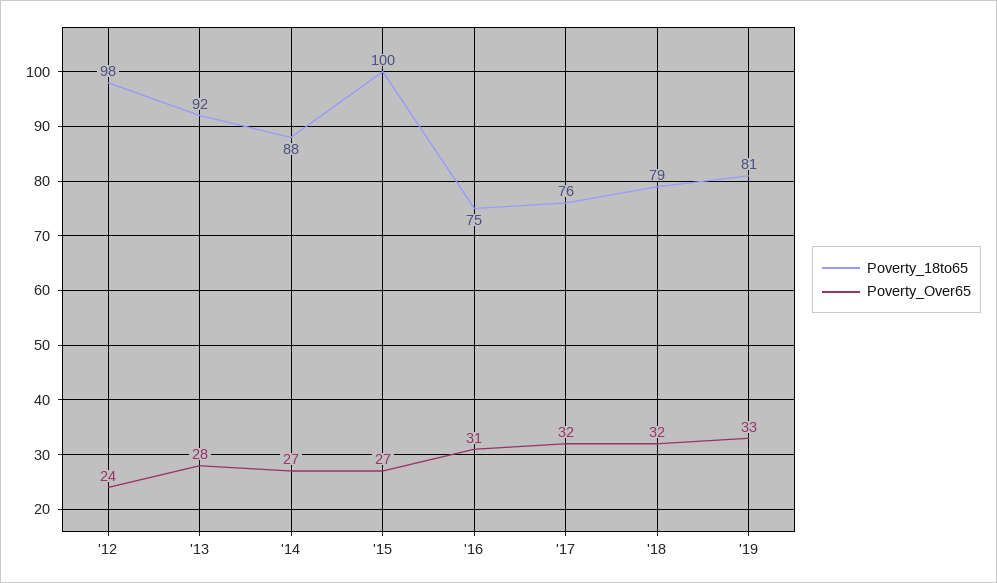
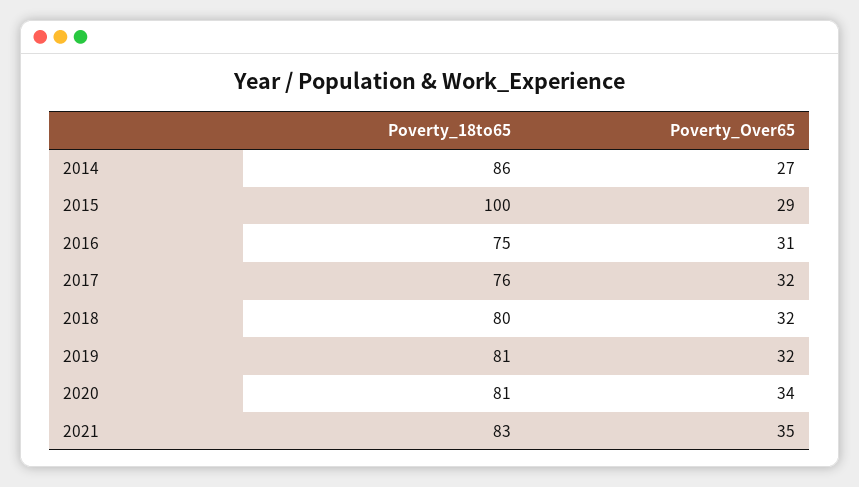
Poverty_18to65, '12: 98 -> none
Poverty_Over65, '12: 24 -> none
Poverty_18to65, '13: 92 -> none
Poverty_Over65, '13: 28 -> none
Poverty_18to65, '14: 88 -> 86
Poverty_Over65, '15: 27 -> 29
Poverty_18to65, '18: 79 -> 80
Poverty_Over65, '19: 33 -> 32
Poverty_18to65, 2020: none -> 81
Poverty_Over65, 2020: none -> 34
Poverty_18to65, 2021: none -> 83
Poverty_Over65, 2021: none -> 35

